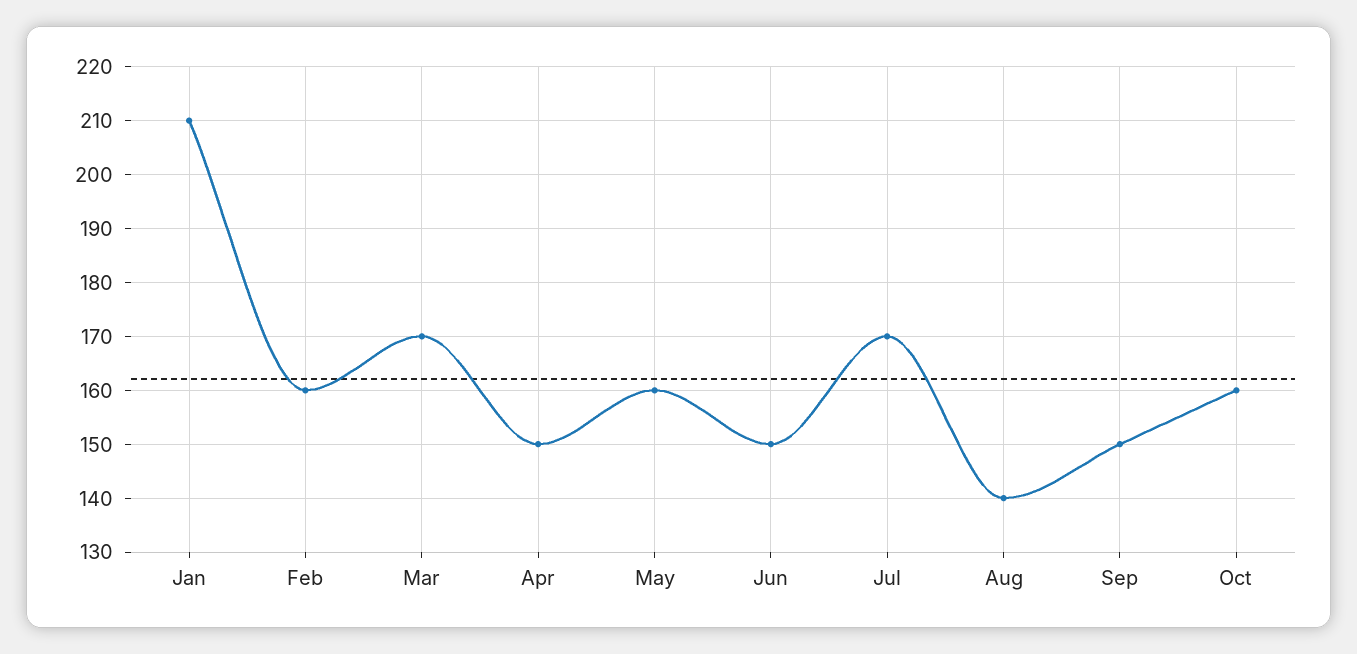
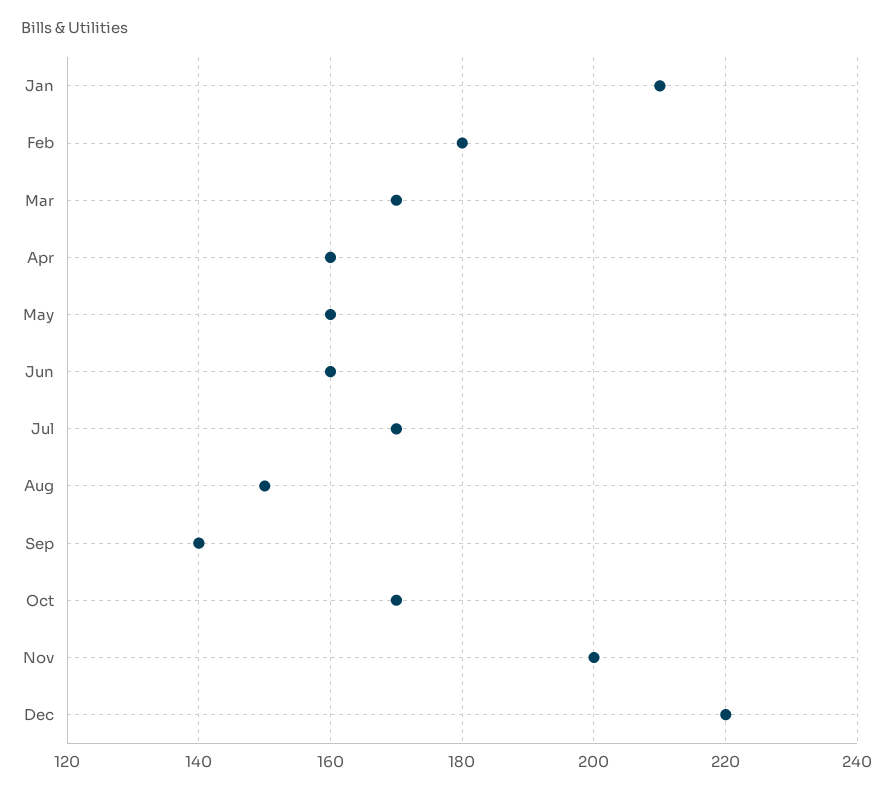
Feb: 160 -> 180
Apr: 150 -> 160
Jun: 150 -> 160
Aug: 140 -> 150
Sep: 150 -> 140
Oct: 160 -> 170
Nov: none -> 200
Dec: none -> 220

